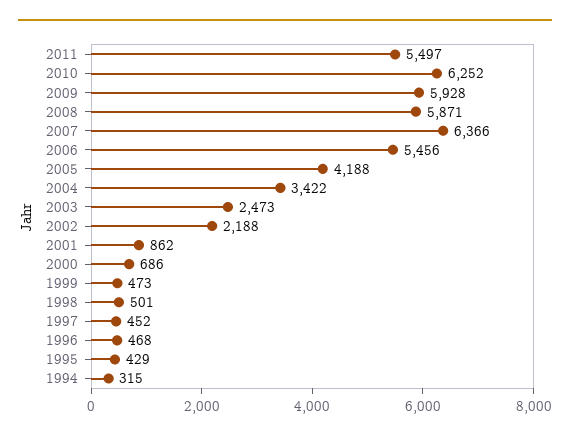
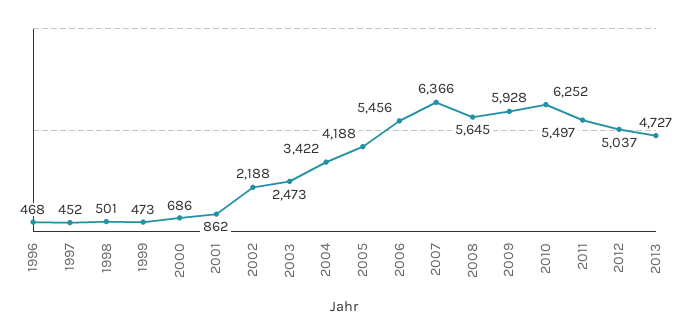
2008: 5871 -> 5645
1995: 429 -> none
1994: 315 -> none
2012: none -> 5037
2013: none -> 4727

